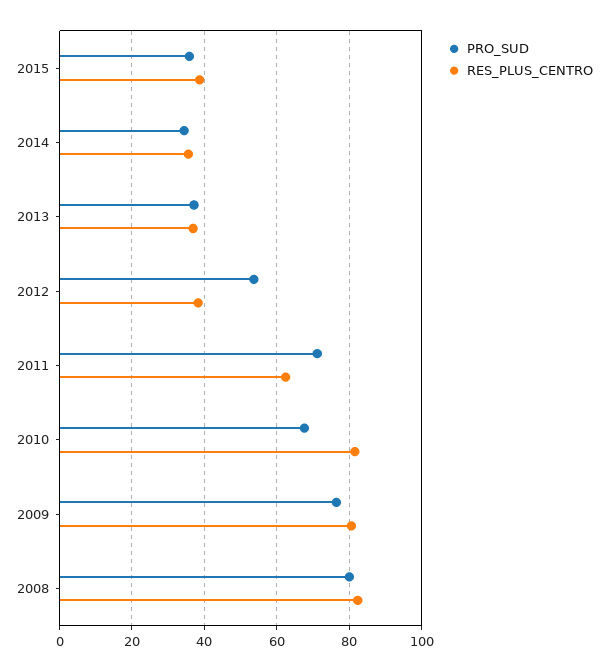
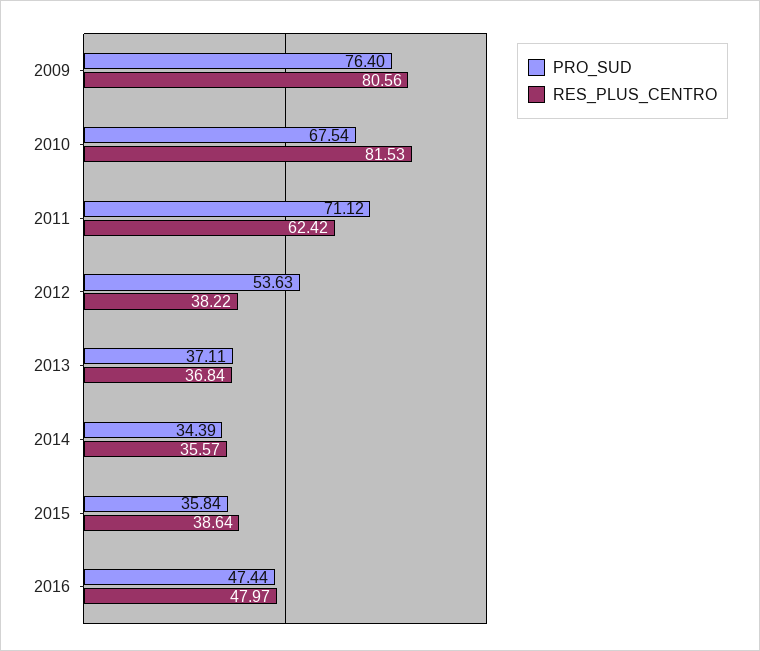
PRO_SUD, 2008: 80 -> none
RES_PLUS_CENTRO, 2008: 82 -> none
PRO_SUD, 2016: none -> 47.44
RES_PLUS_CENTRO, 2016: none -> 47.97

